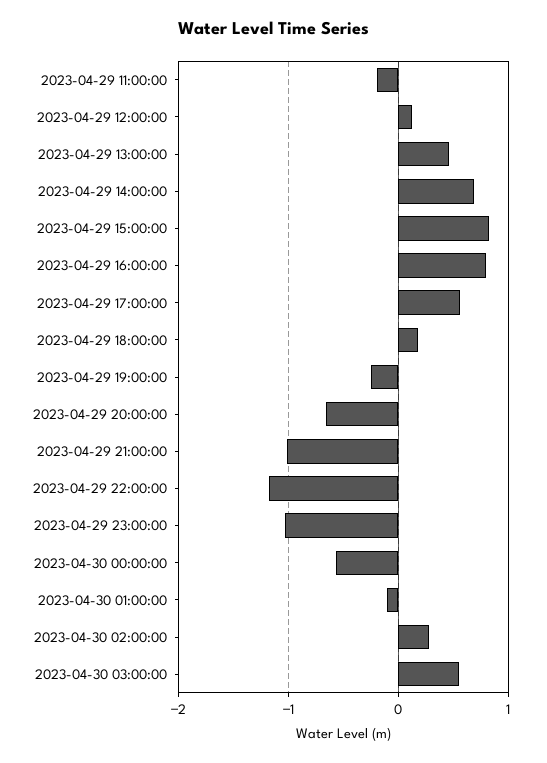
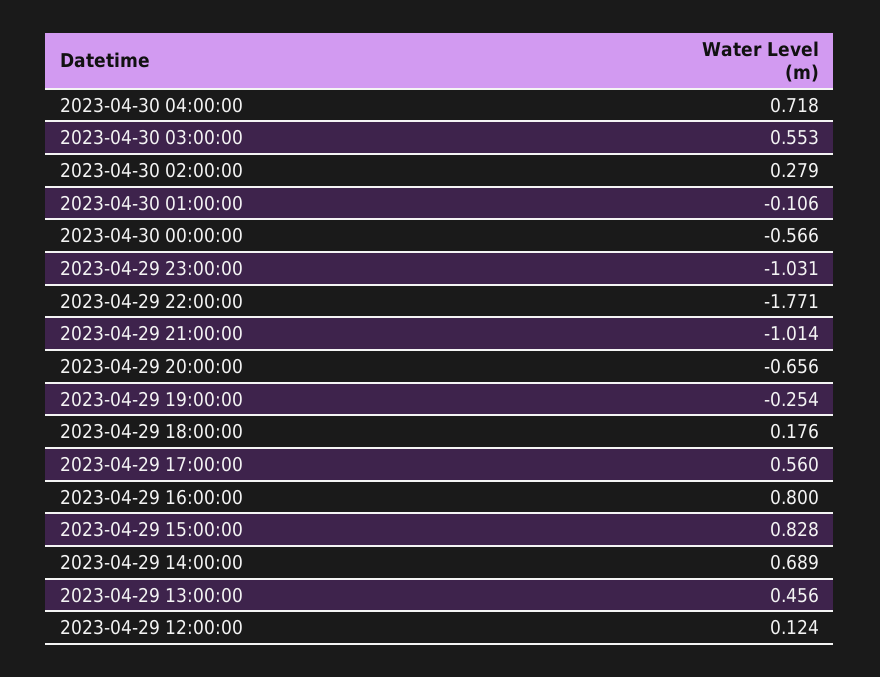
2023-04-29 11:00:00: -0.2 -> none
2023-04-29 22:00:00: -1.2 -> -1.771
2023-04-30 04:00:00: none -> 0.718

